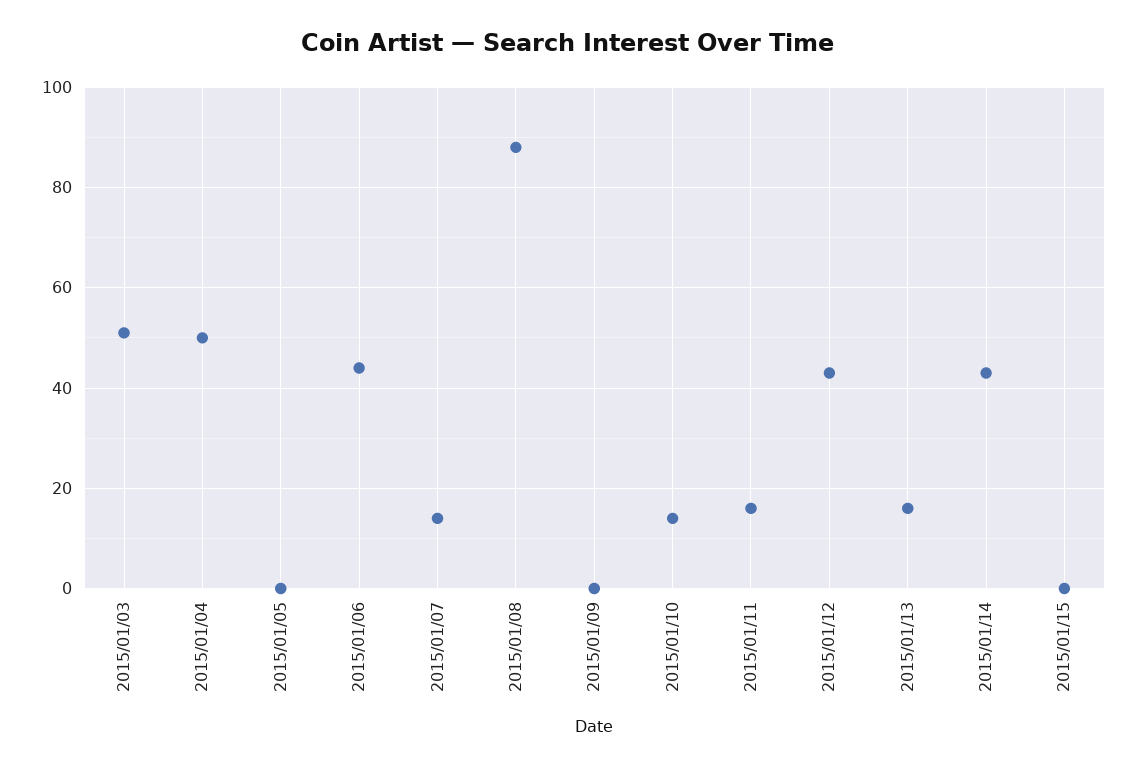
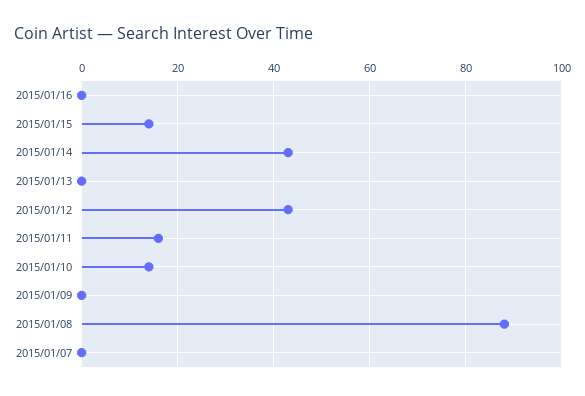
2015/01/03: 50 -> none
2015/01/04: 50 -> none
2015/01/05: 0 -> none
2015/01/06: 45 -> none
2015/01/07: 15 -> 0
2015/01/13: 15 -> 0
2015/01/15: 0 -> 15
2015/01/16: none -> 0

